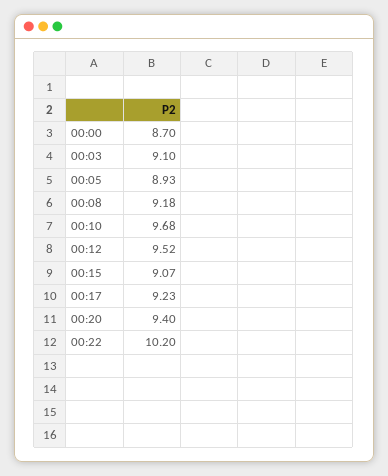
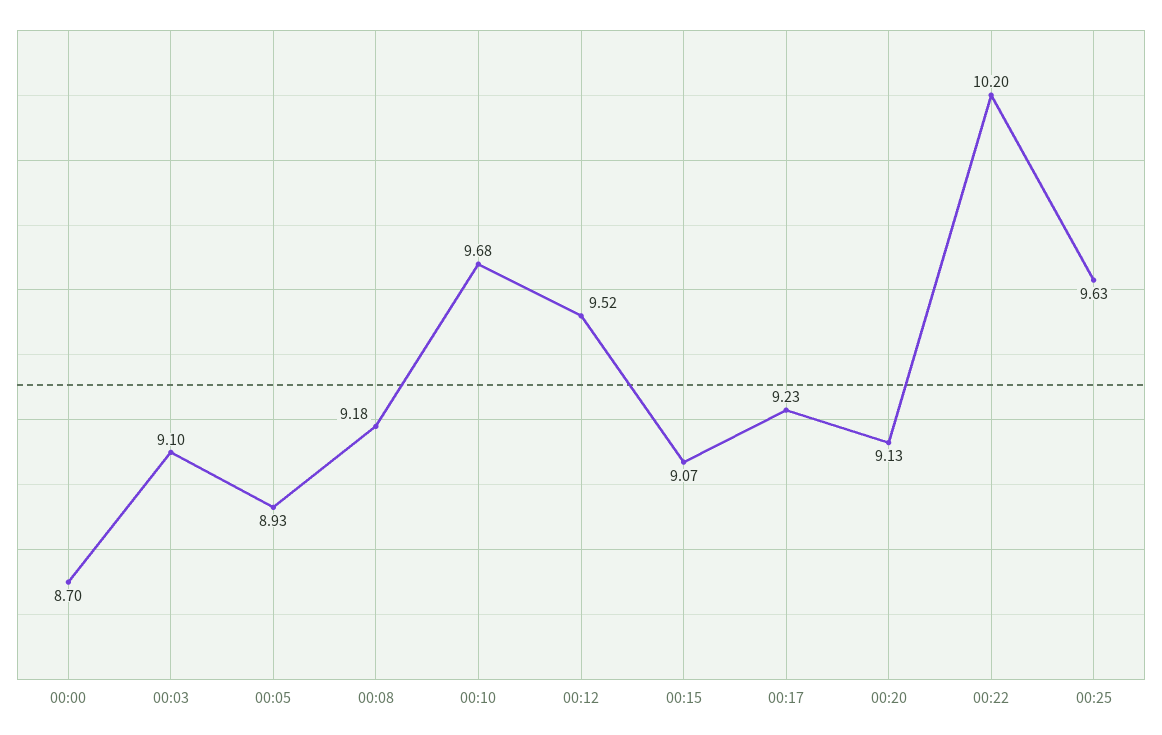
00:20: 9.4 -> 9.13
00:25: none -> 9.63

